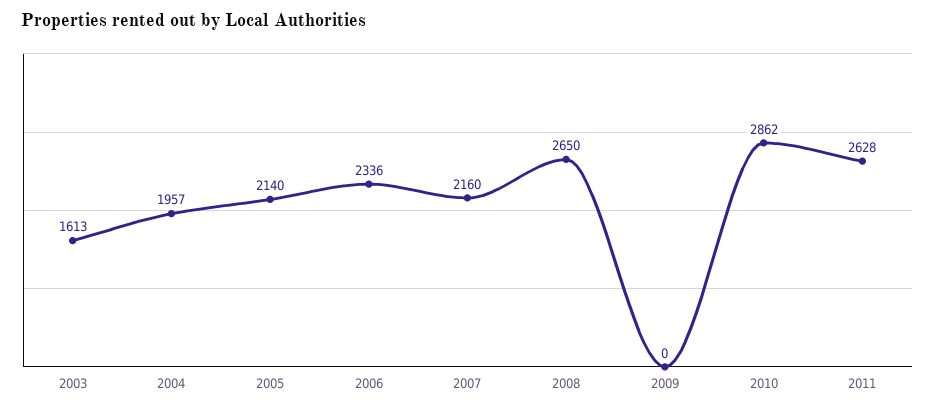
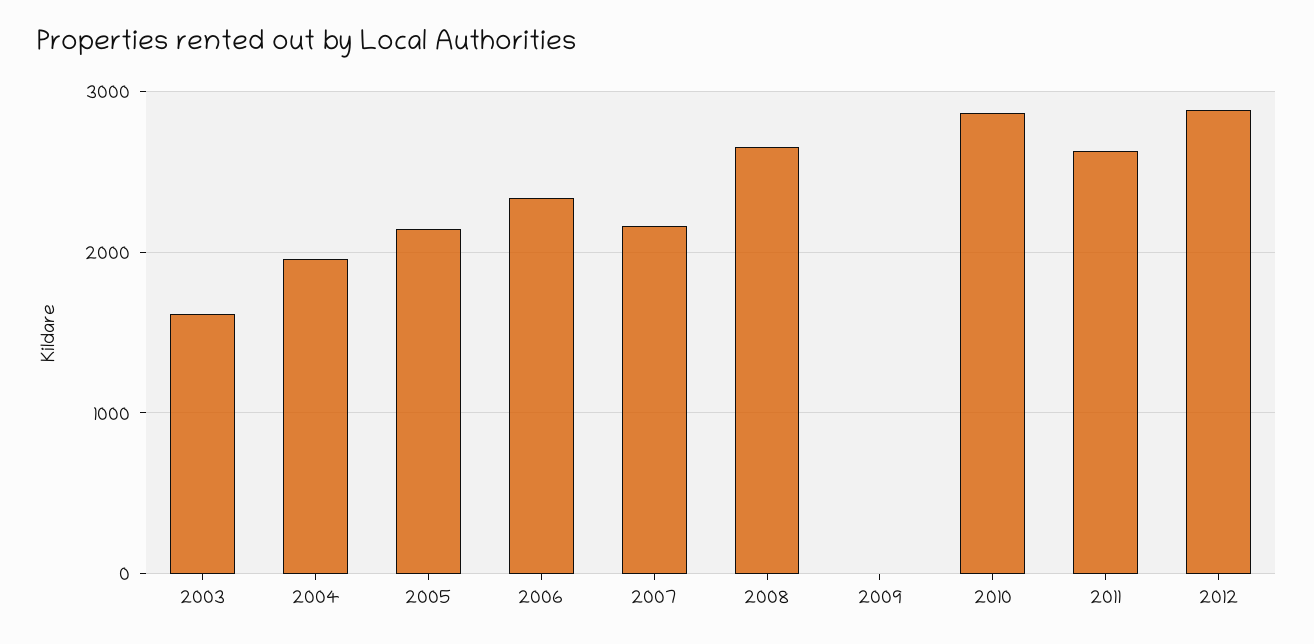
2012: none -> 2900

